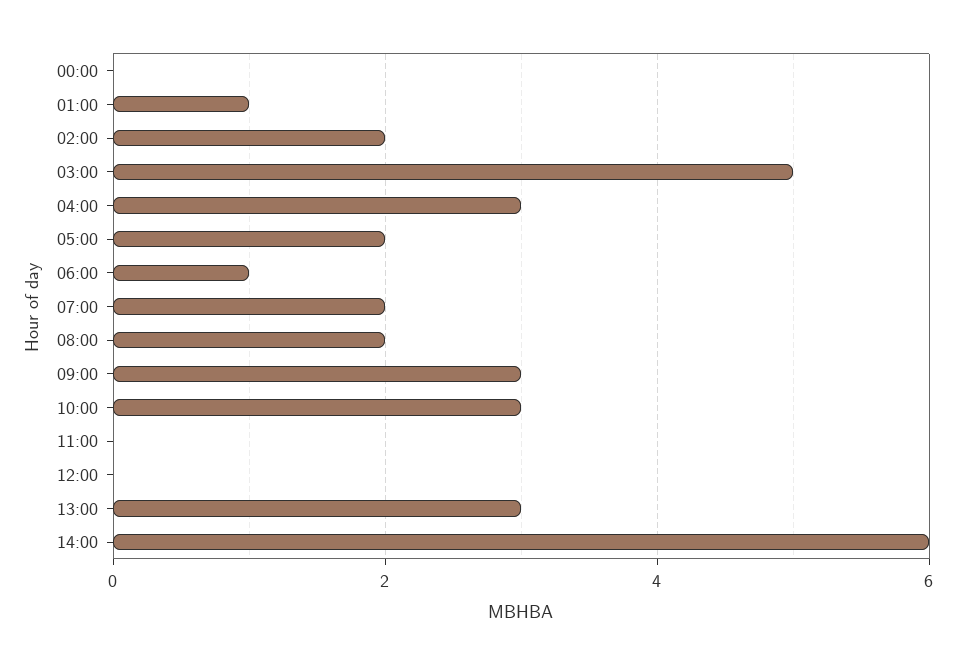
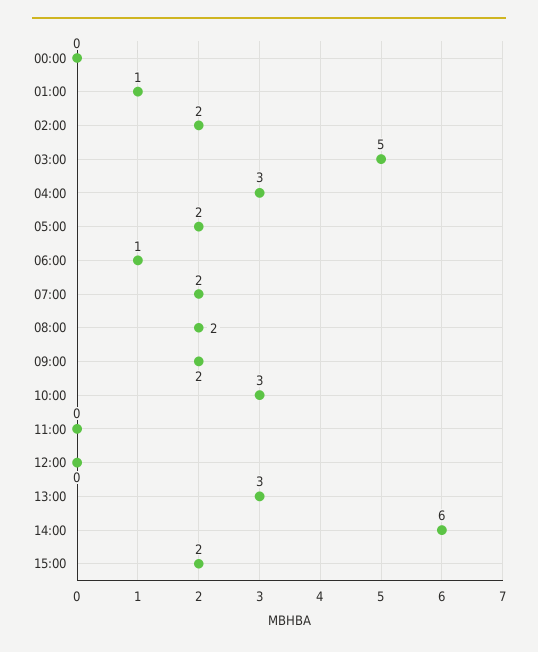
09:00: 3 -> 2
15:00: none -> 2

